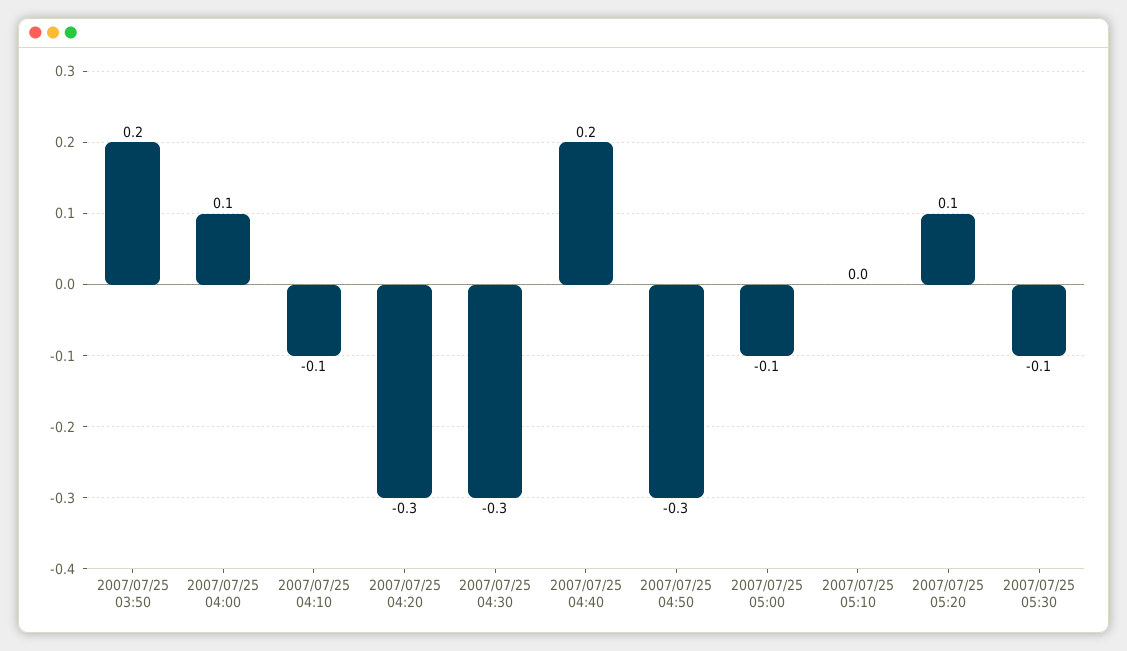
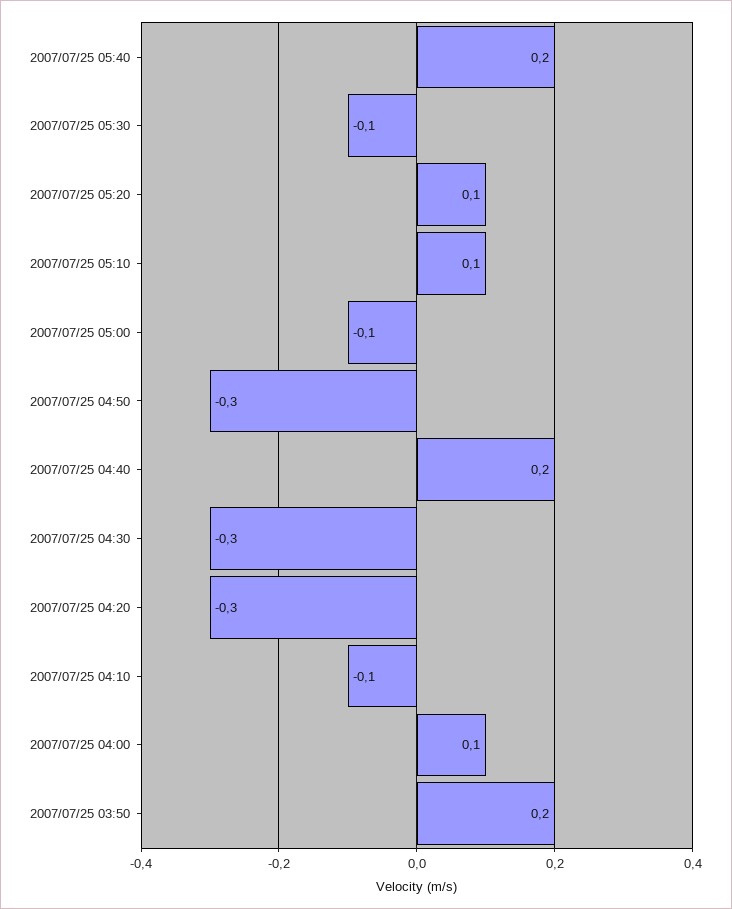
2007/07/25 05:10: 0 -> 0.1
2007/07/25 05:40: none -> 0.2

